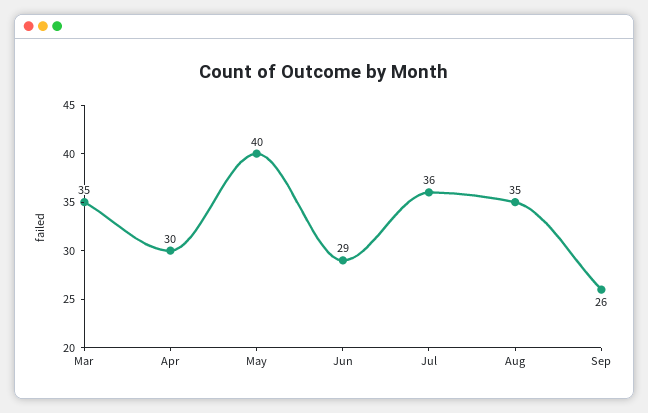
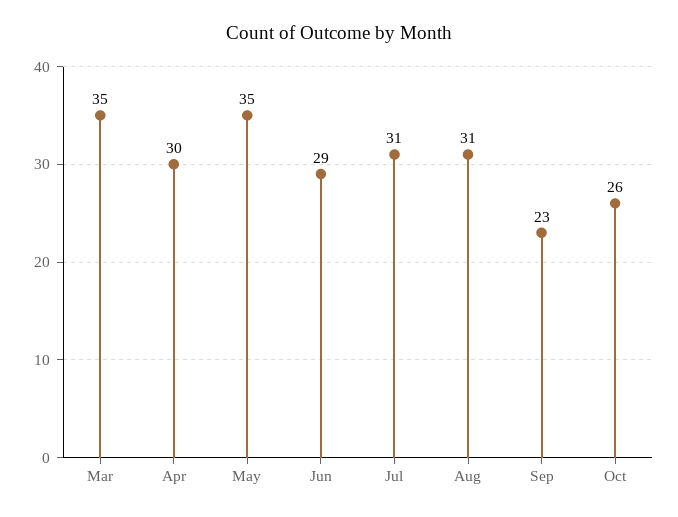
May: 40 -> 35
Jul: 36 -> 31
Aug: 35 -> 31
Sep: 26 -> 23
Oct: none -> 26

